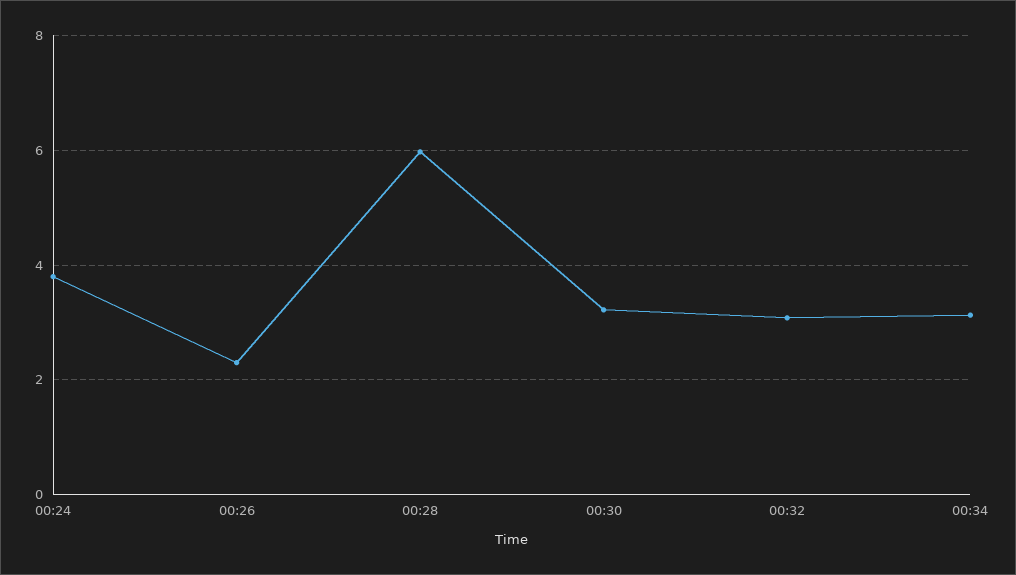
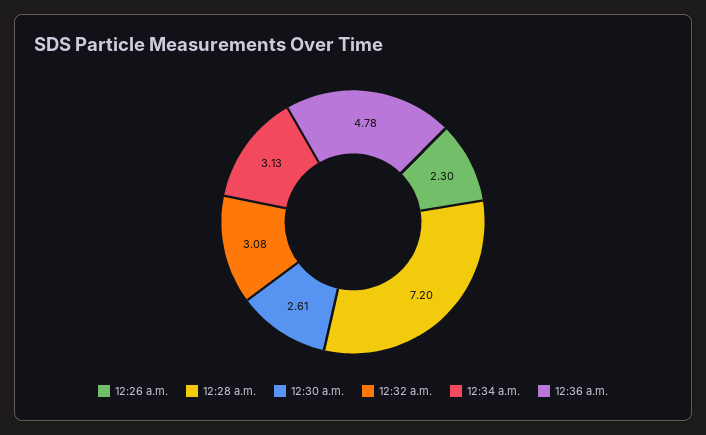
00:24: 3.8 -> none
00:28: 6 -> 7.2
00:30: 3.2 -> 2.61
12:36 a.m.: none -> 4.78

